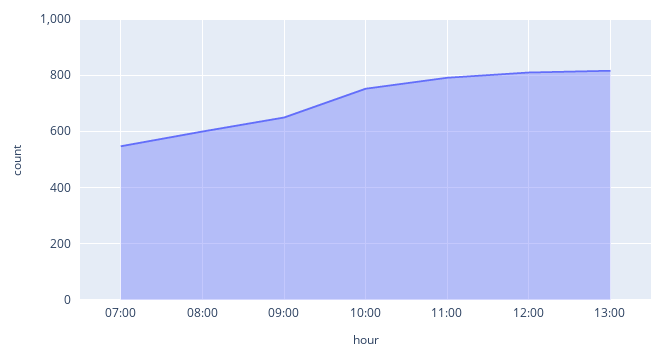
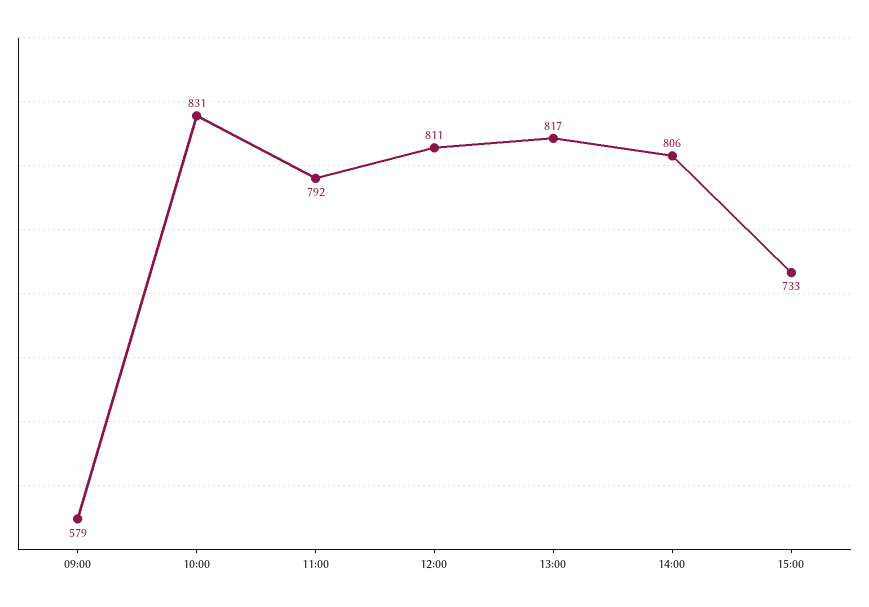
07:00: 550 -> none
08:00: 600 -> none
09:00: 650 -> 579
10:00: 750 -> 831
14:00: none -> 806
15:00: none -> 733

